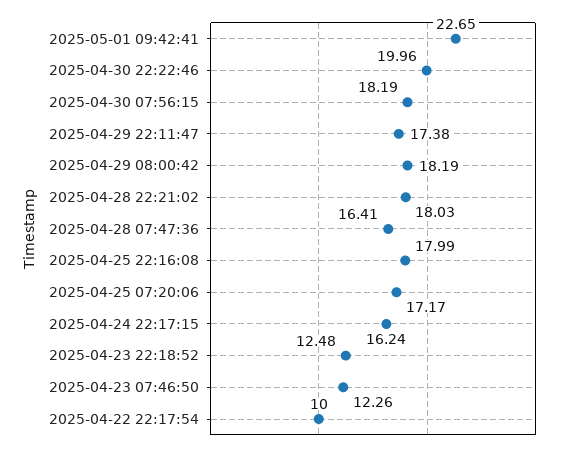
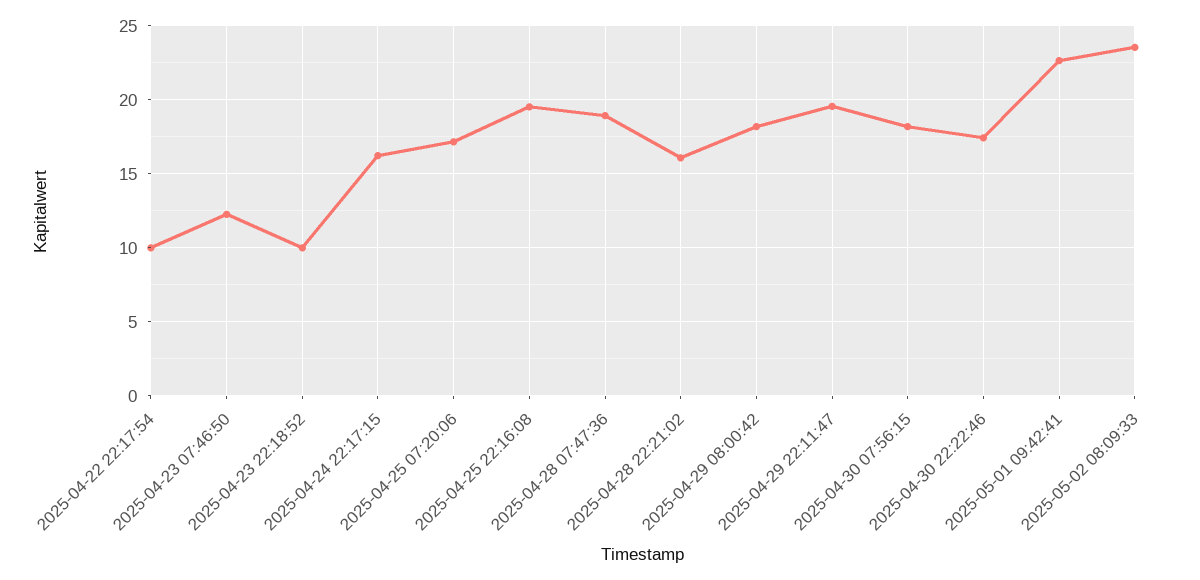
2025-04-30 22:22:46: 19.96 -> 17.5
2025-04-29 22:11:47: 17.38 -> 19.5
2025-04-28 22:21:02: 18.03 -> 16
2025-04-28 07:47:36: 16.41 -> 19
2025-04-25 22:16:08: 17.99 -> 19.5
2025-04-23 22:18:52: 12.48 -> 10
2025-05-02 08:09:33: none -> 23.5

